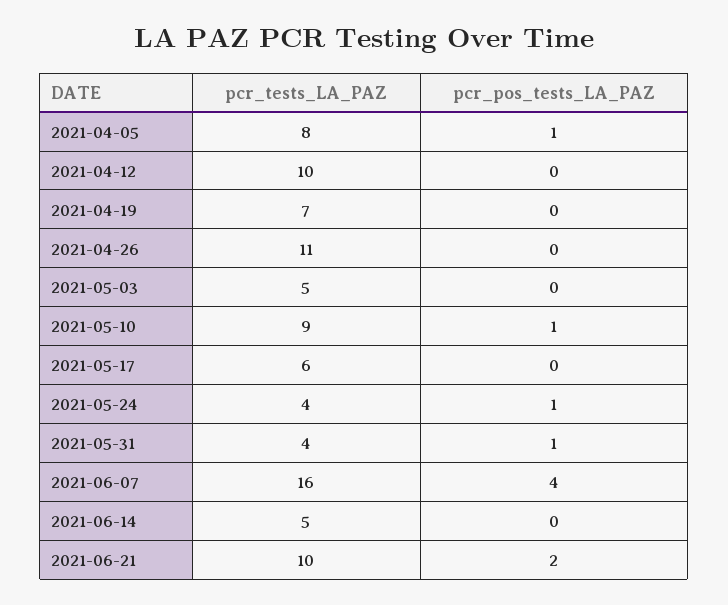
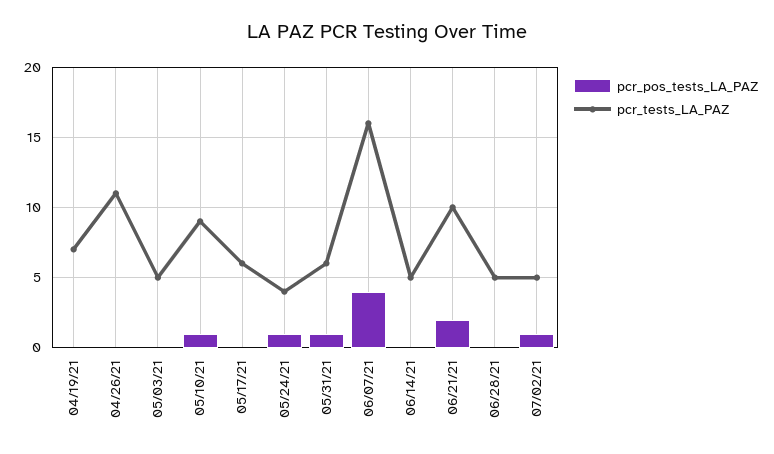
pcr_tests_LA_PAZ, 2021-04-05: 8 -> none
pcr_pos_tests_LA_PAZ, 2021-04-05: 1 -> none
pcr_tests_LA_PAZ, 2021-04-12: 10 -> none
pcr_pos_tests_LA_PAZ, 2021-04-12: 0 -> none
pcr_tests_LA_PAZ, 2021-05-31: 4 -> 6
pcr_pos_tests_LA_PAZ, 06/28/21: none -> 0
pcr_tests_LA_PAZ, 06/28/21: none -> 5
pcr_pos_tests_LA_PAZ, 07/02/21: none -> 1
pcr_tests_LA_PAZ, 07/02/21: none -> 5

